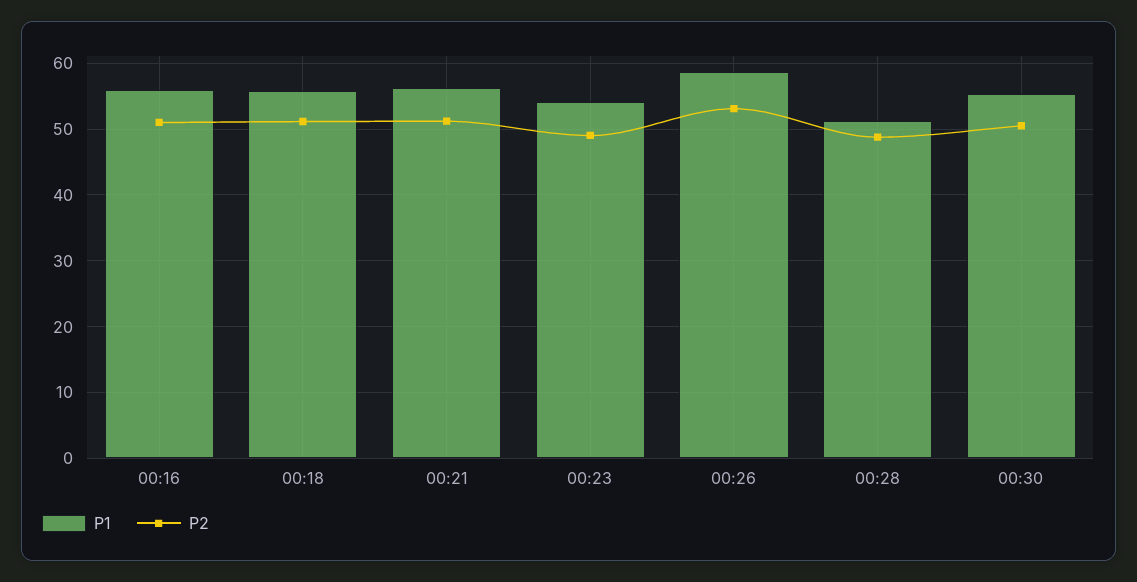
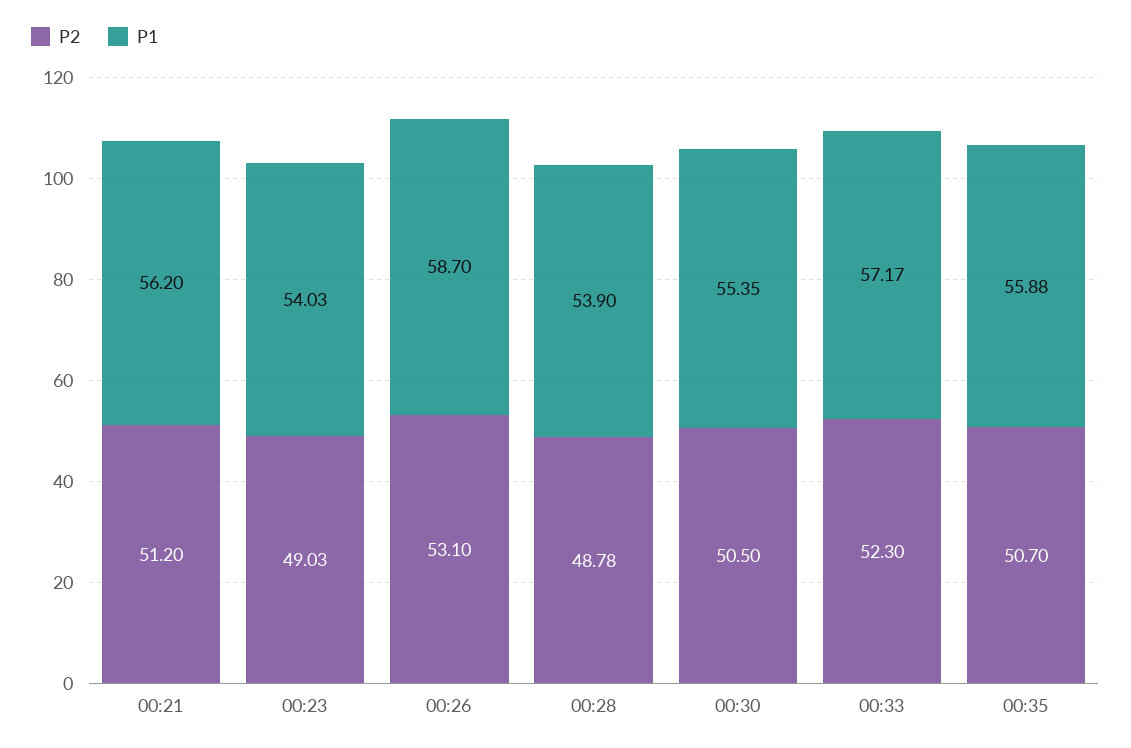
P1, 00:16: 56 -> none
P2, 00:16: 51 -> none
P1, 00:18: 56 -> none
P2, 00:18: 51 -> none
P1, 00:28: 51 -> 53.9
P2, 00:33: none -> 52.3
P1, 00:33: none -> 57.17
P2, 00:35: none -> 50.7
P1, 00:35: none -> 55.88

